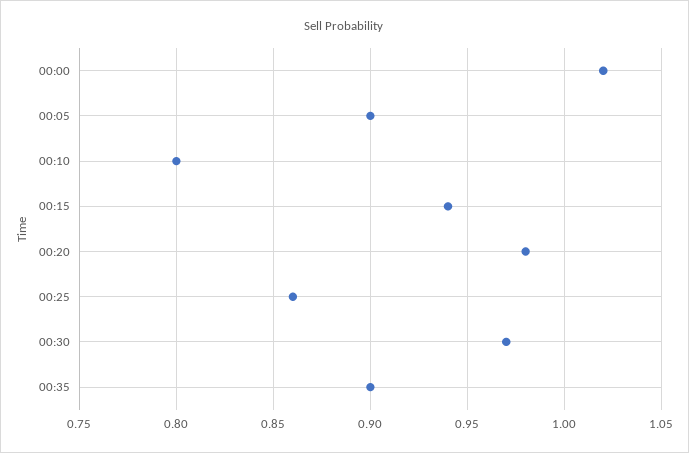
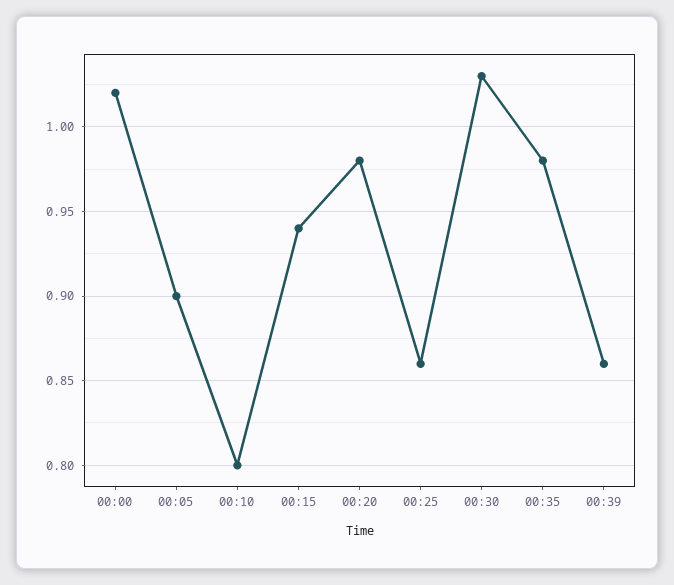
00:30: 0.97 -> 1.03
00:35: 0.9 -> 0.98
00:39: none -> 0.86

